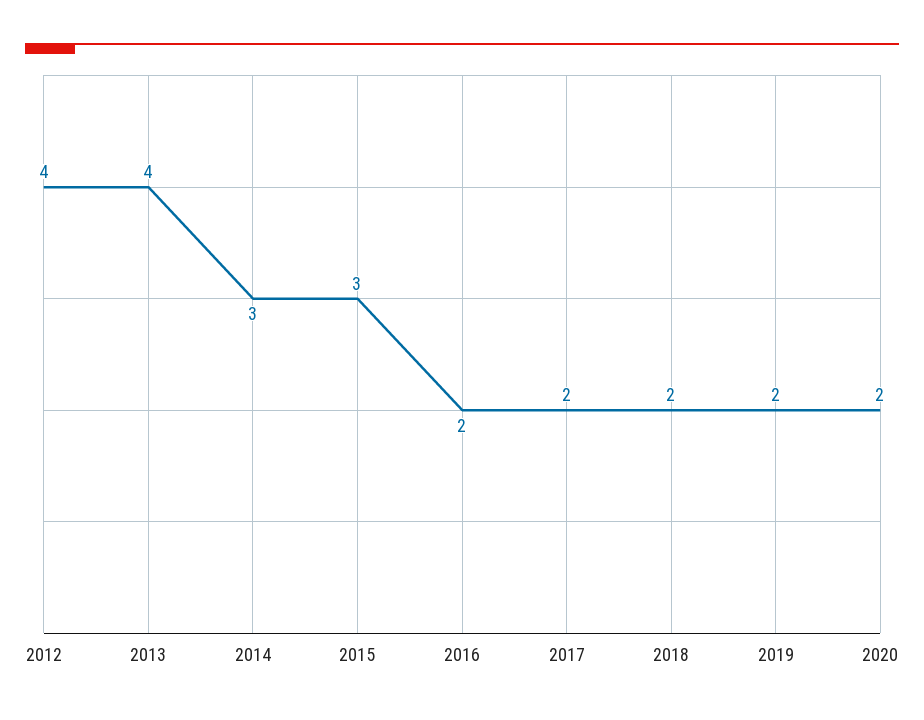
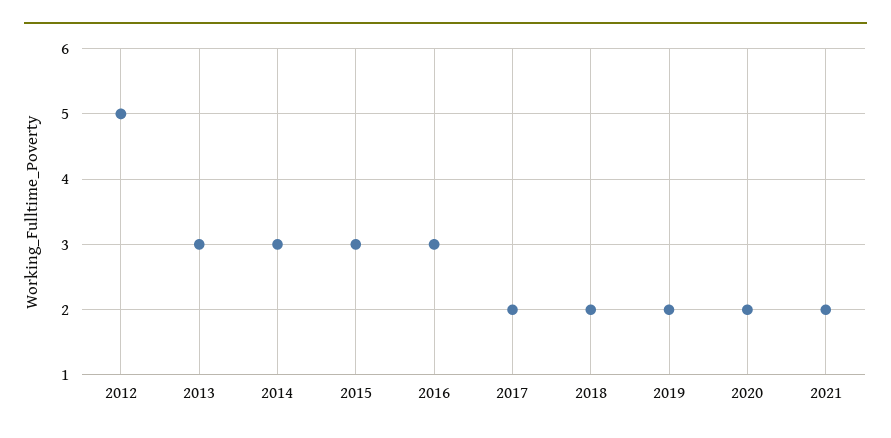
2012: 4 -> 5
2013: 4 -> 3
2016: 2 -> 3
2021: none -> 2

